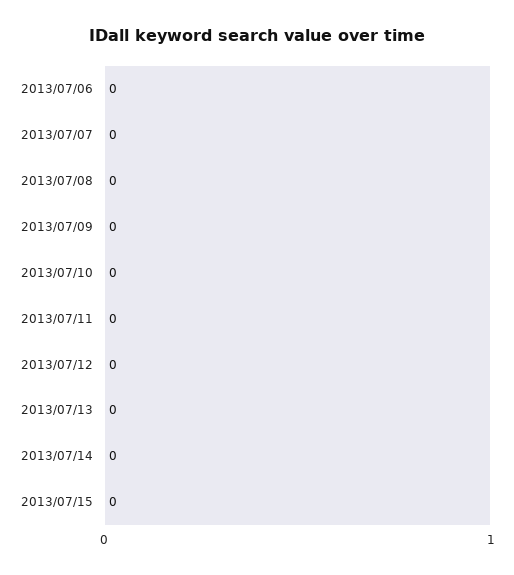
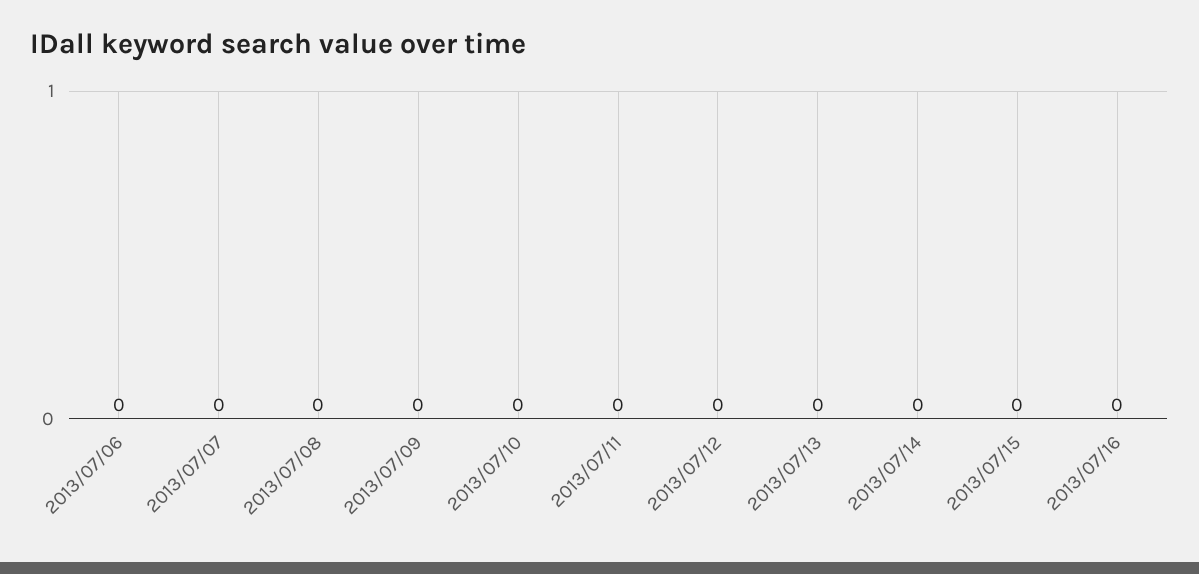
2013/07/16: none -> 0

